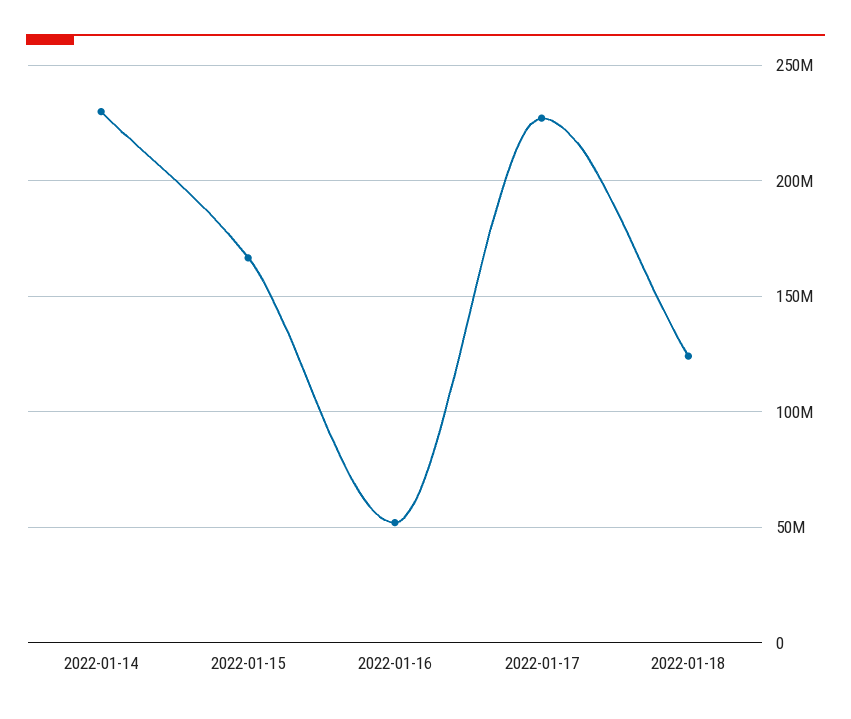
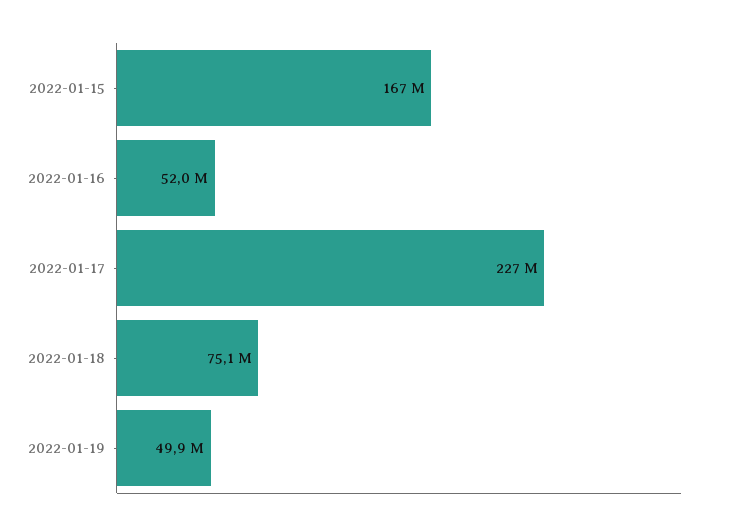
2022-01-14: 230000000 -> none
2022-01-18: 125000000 -> 75100000
2022-01-19: none -> 49900000

